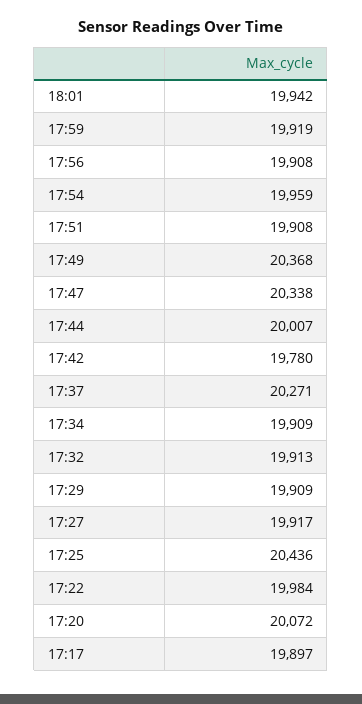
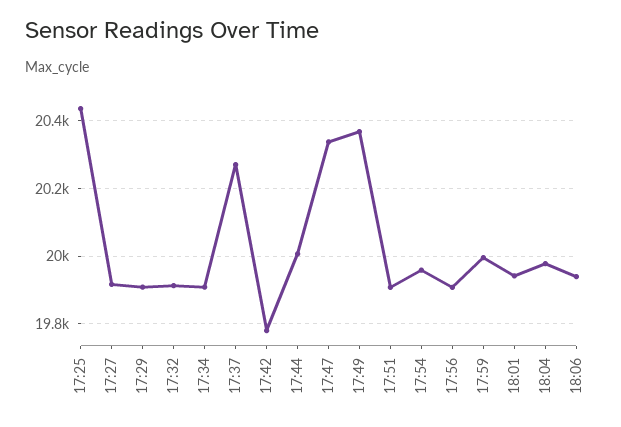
17:59: 19919 -> 20000
17:22: 19984 -> none
17:20: 20072 -> none
17:17: 19897 -> none
18:04: none -> 19980
18:06: none -> 19940

